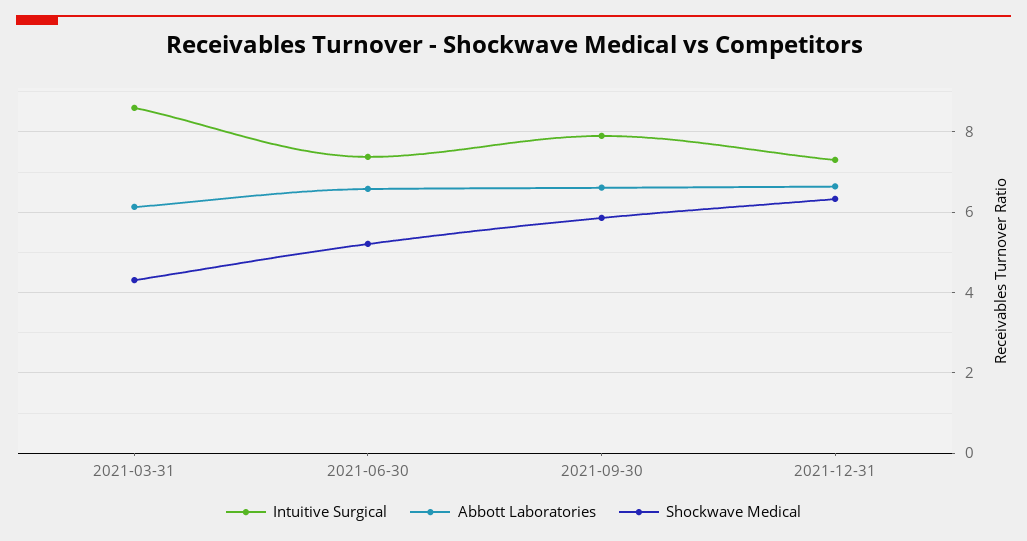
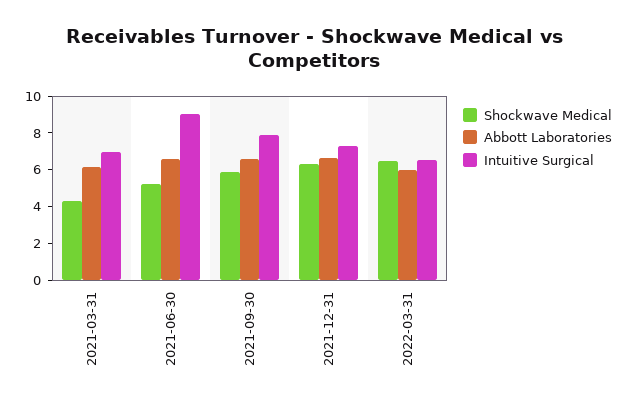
Intuitive Surgical, 2021-03-31: 8.6 -> 7
Intuitive Surgical, 2021-06-30: 7.4 -> 9
Shockwave Medical, 2022-03-31: none -> 6.5
Abbott Laboratories, 2022-03-31: none -> 6
Intuitive Surgical, 2022-03-31: none -> 6.5

